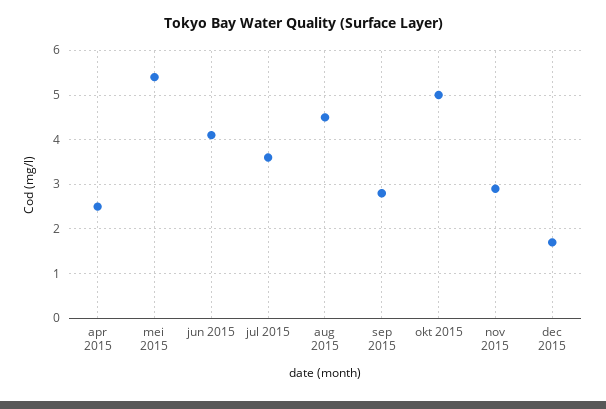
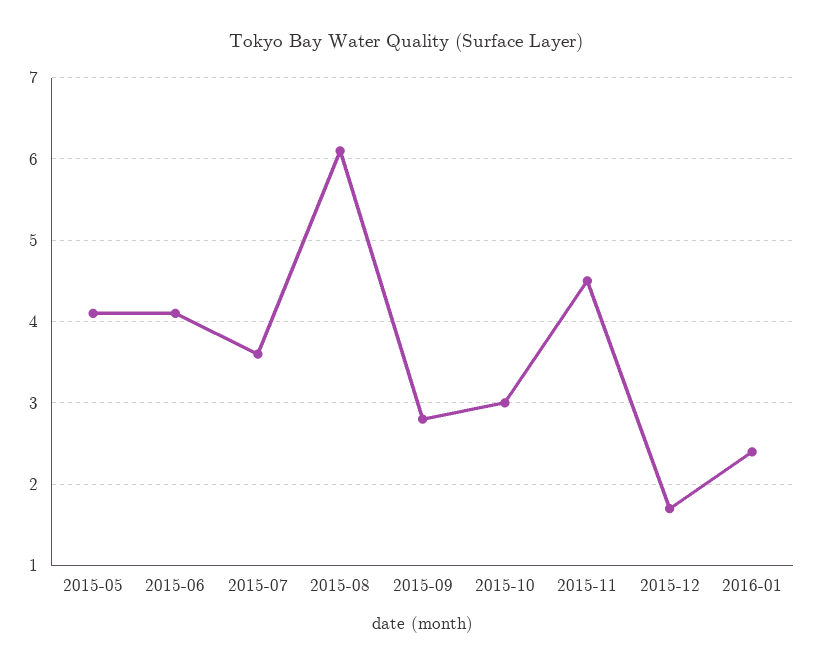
apr 2015: 2.5 -> none
mei 2015: 5.5 -> 4.1
aug 2015: 4.5 -> 6.1
okt 2015: 5 -> 3
nov 2015: 3 -> 4.5
2016-01: none -> 2.4

